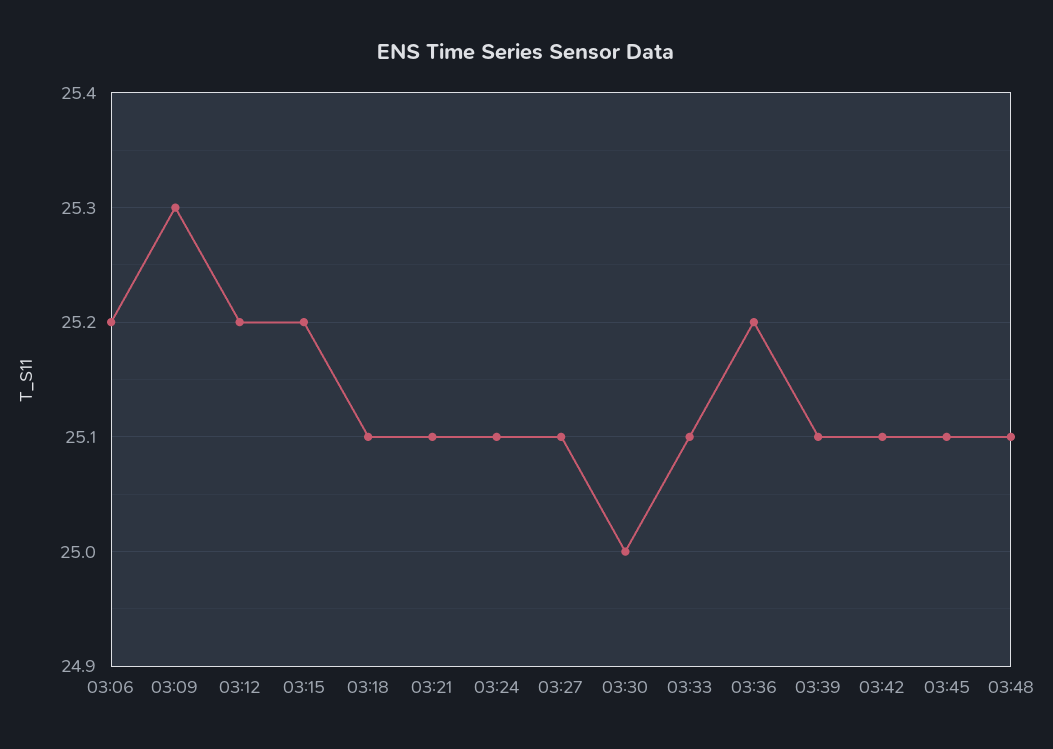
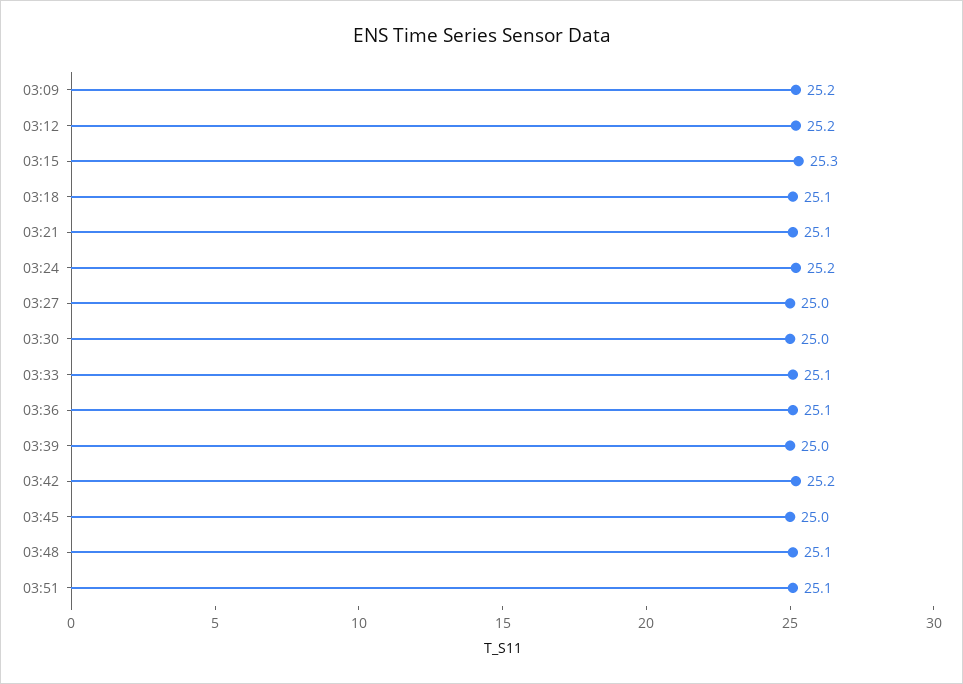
03:06: 25.2 -> none
03:09: 25.3 -> 25.2
03:15: 25.2 -> 25.3
03:24: 25.1 -> 25.2
03:27: 25.1 -> 25
03:36: 25.2 -> 25.1
03:39: 25.1 -> 25
03:42: 25.1 -> 25.2
03:45: 25.1 -> 25
03:51: none -> 25.1

